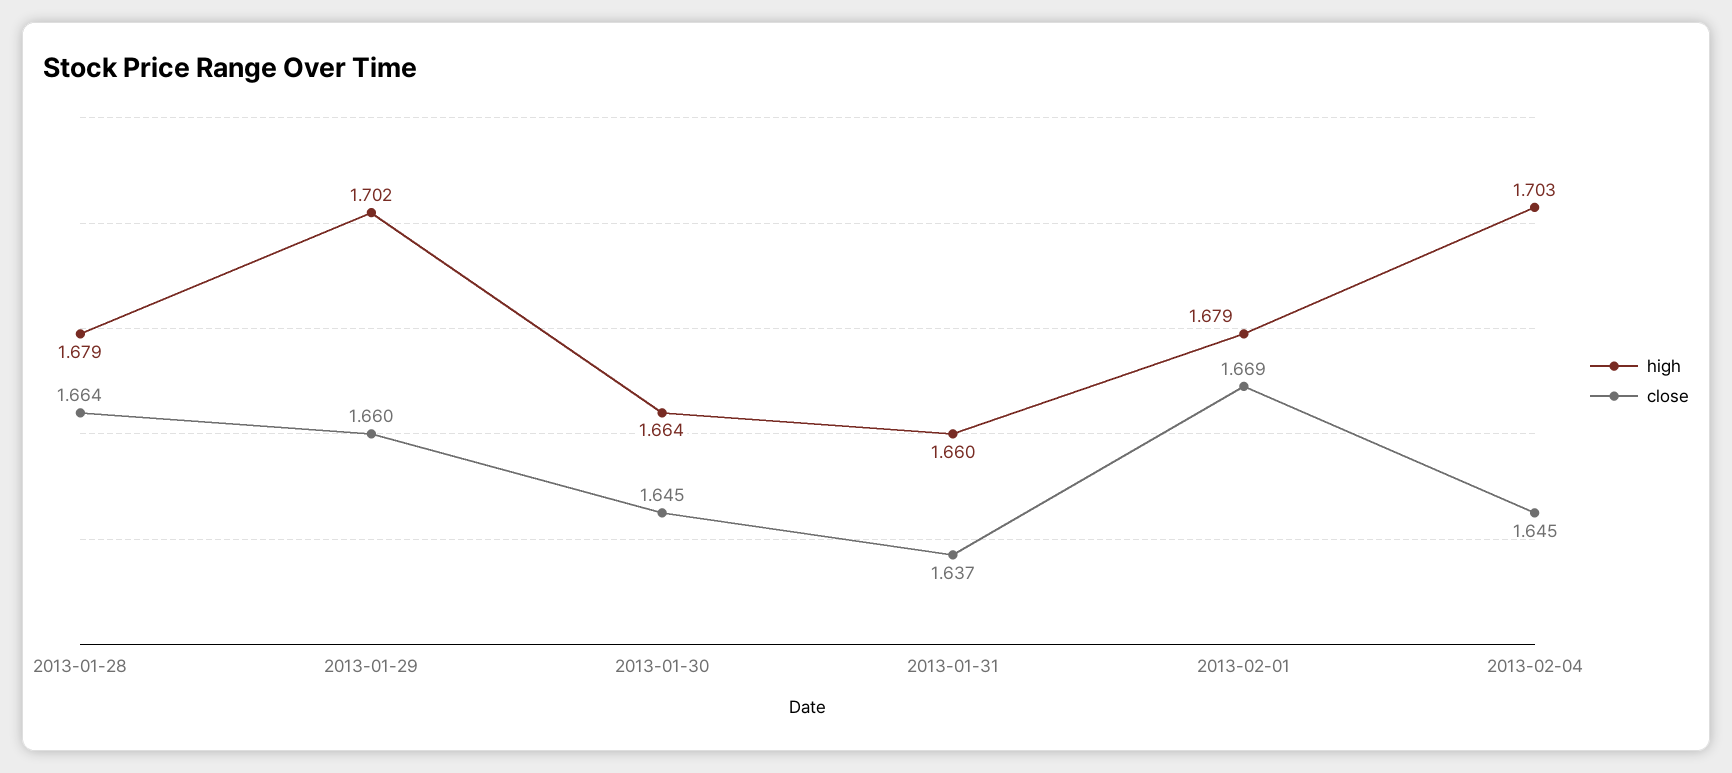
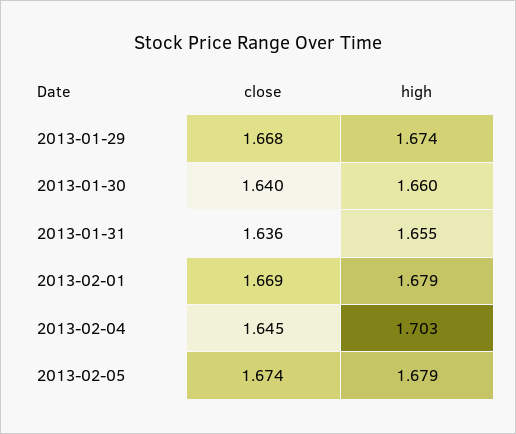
high, 2013-01-28: 1.679 -> none
close, 2013-01-28: 1.664 -> none
high, 2013-01-29: 1.702 -> 1.674
close, 2013-01-29: 1.66 -> 1.668
high, 2013-01-30: 1.664 -> 1.66
close, 2013-01-30: 1.645 -> 1.64
high, 2013-01-31: 1.66 -> 1.655
close, 2013-01-31: 1.637 -> 1.636
close, 2013-02-05: none -> 1.674
high, 2013-02-05: none -> 1.679

